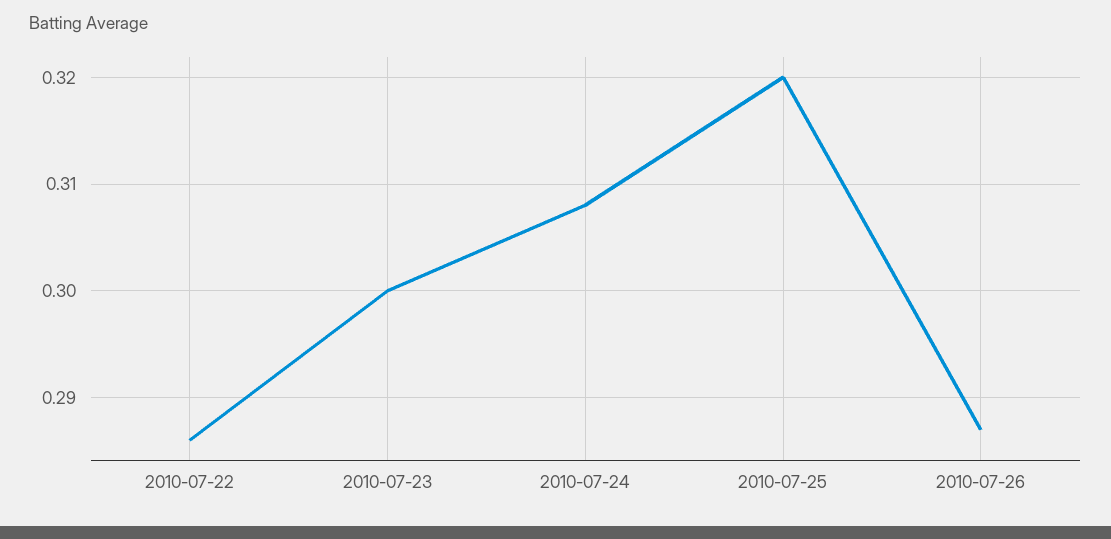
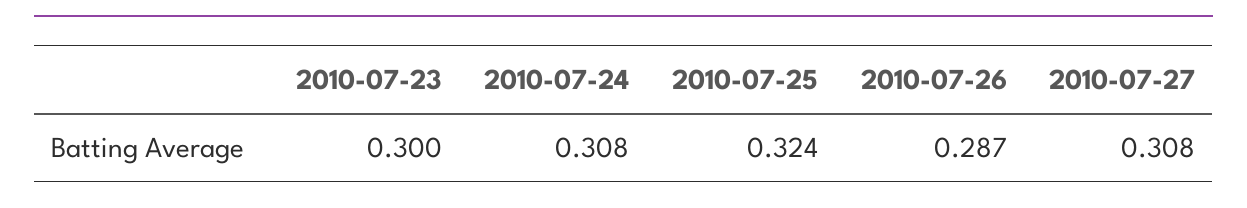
2010-07-22: 0.286 -> none
2010-07-25: 0.32 -> 0.324
2010-07-27: none -> 0.308

